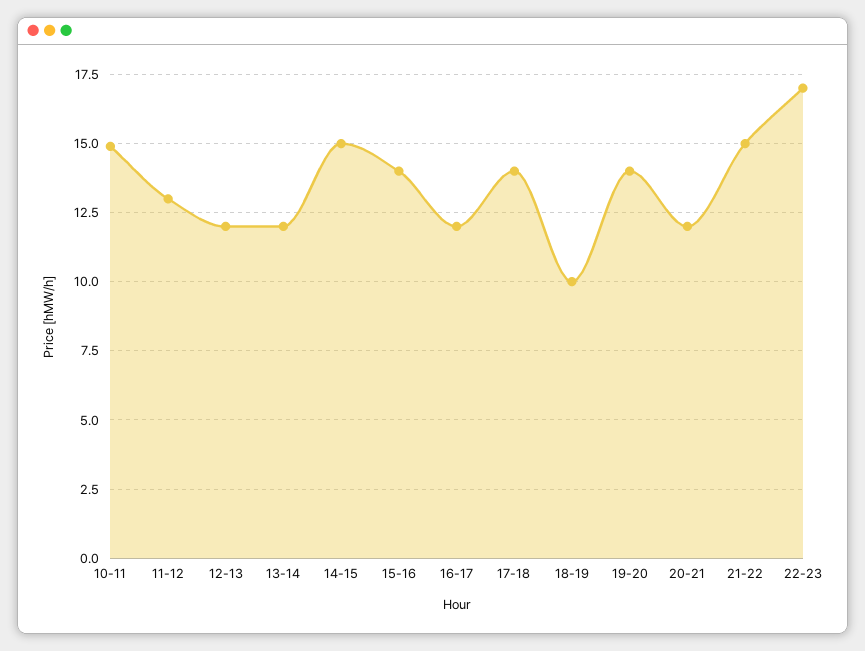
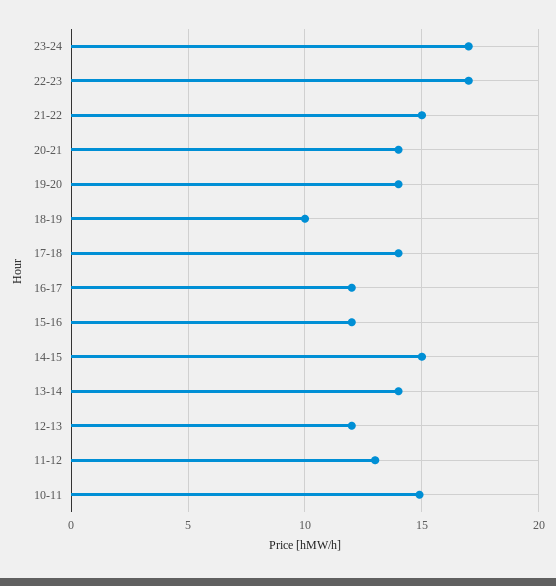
13-14: 12 -> 14
15-16: 14 -> 12
20-21: 12 -> 14
23-24: none -> 17

